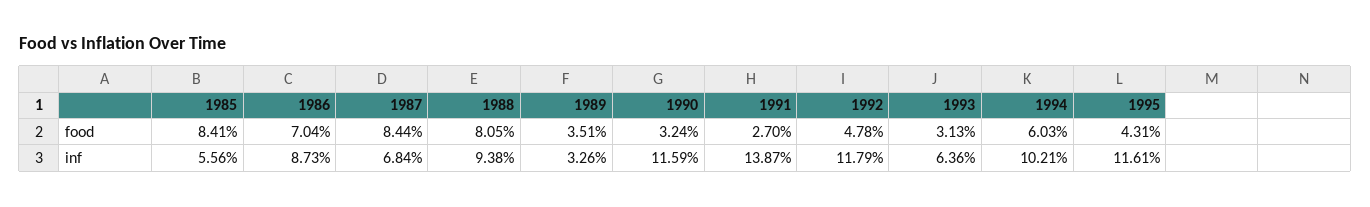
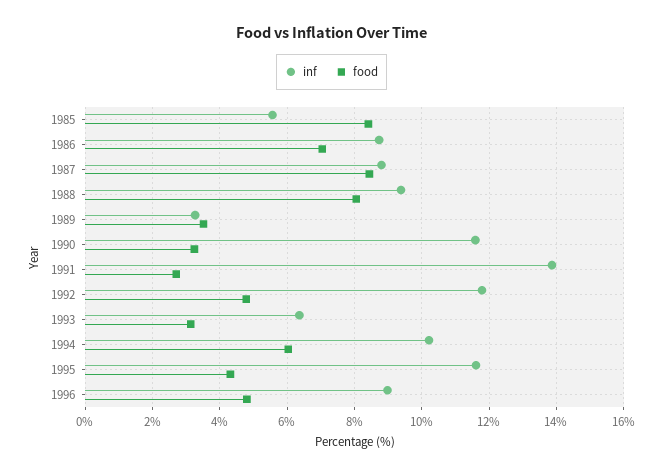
inf, 1987: 6.84 -> 8.8
inf, 1996: none -> 9
food, 1996: none -> 4.8

